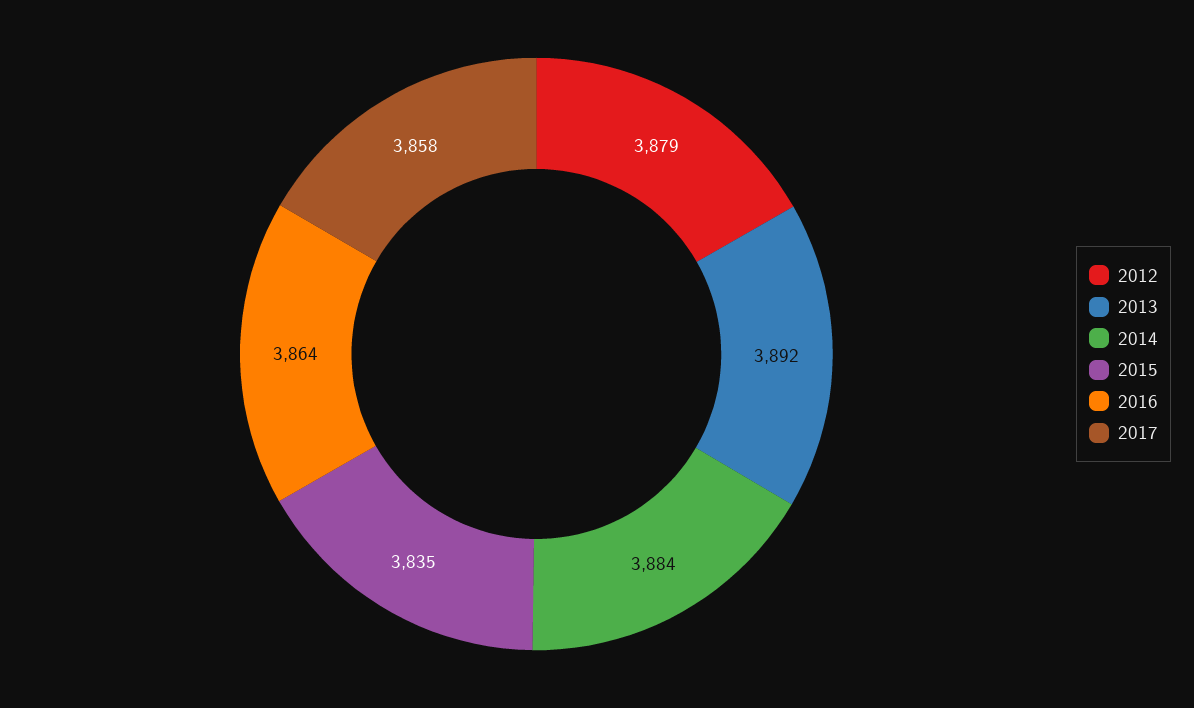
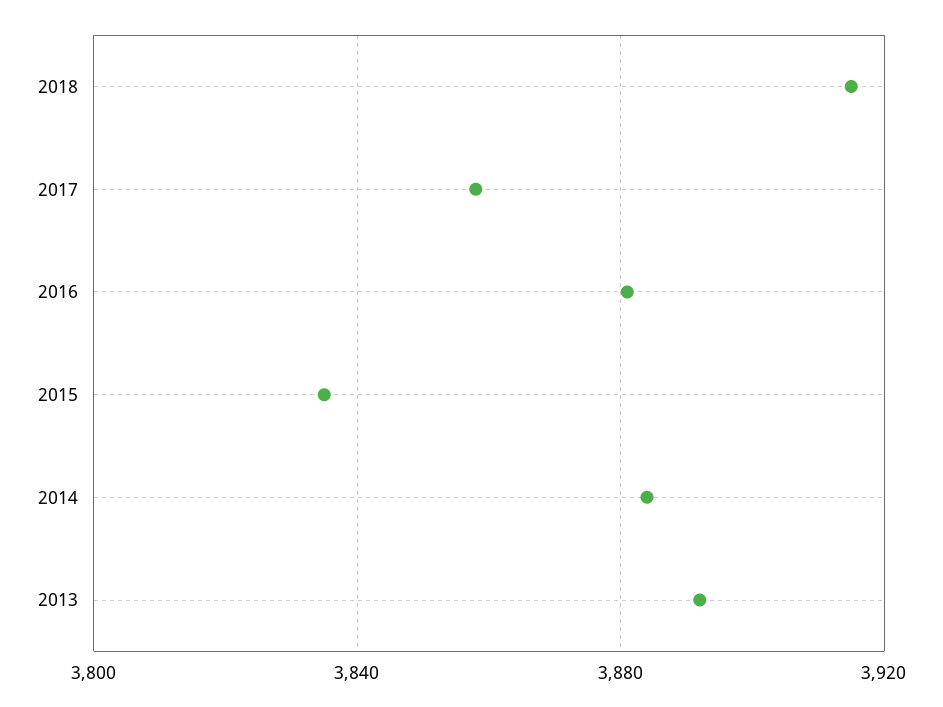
2012: 3879 -> none
2016: 3864 -> 3880
2018: none -> 3915

